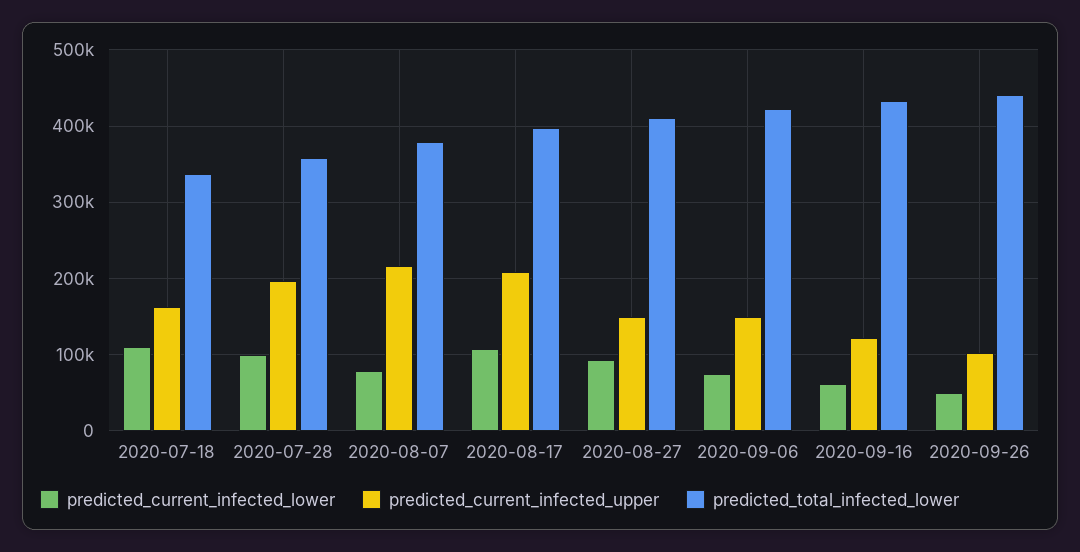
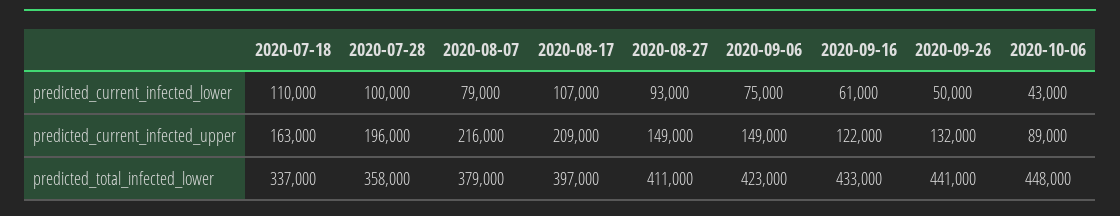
predicted_current_infected_upper, 2020-09-26: 100000 -> 132000
predicted_current_infected_lower, 2020-10-06: none -> 43000
predicted_current_infected_upper, 2020-10-06: none -> 89000
predicted_total_infected_lower, 2020-10-06: none -> 448000

